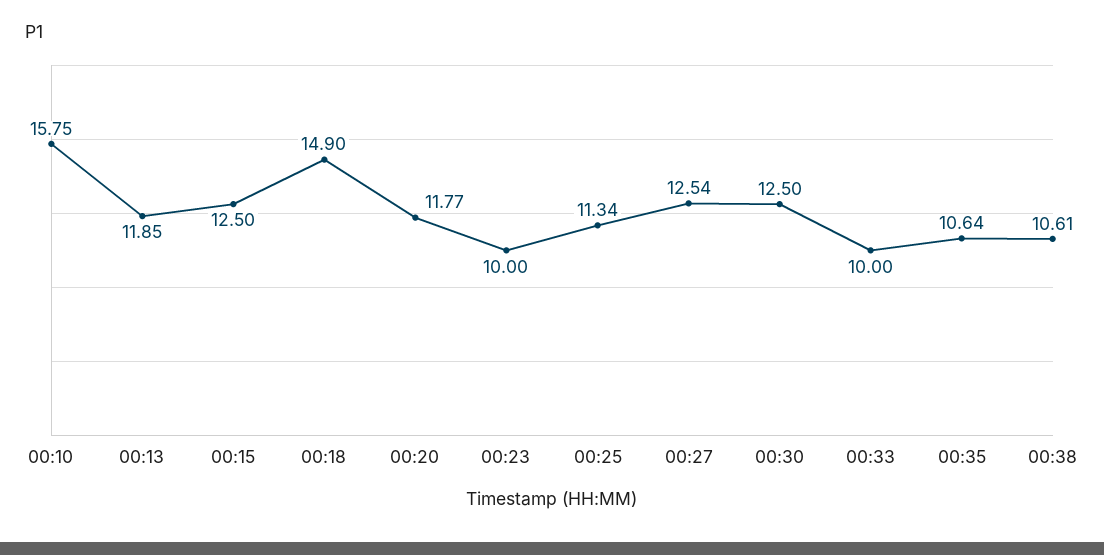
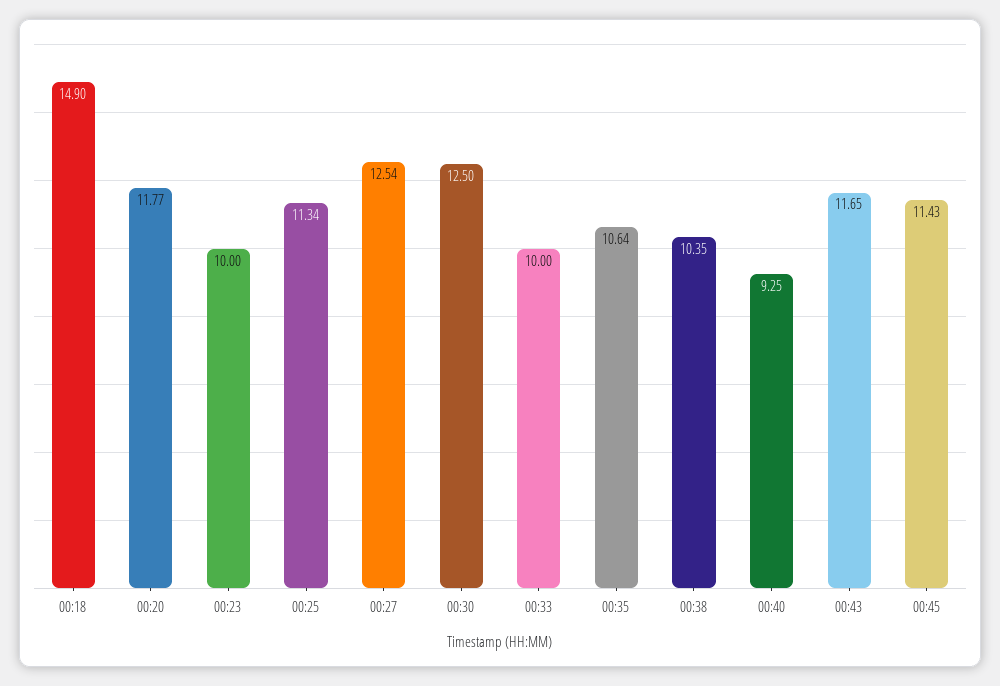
00:10: 15.75 -> none
00:13: 11.85 -> none
00:15: 12.5 -> none
00:38: 10.61 -> 10.35
00:40: none -> 9.25
00:43: none -> 11.65
00:45: none -> 11.43

